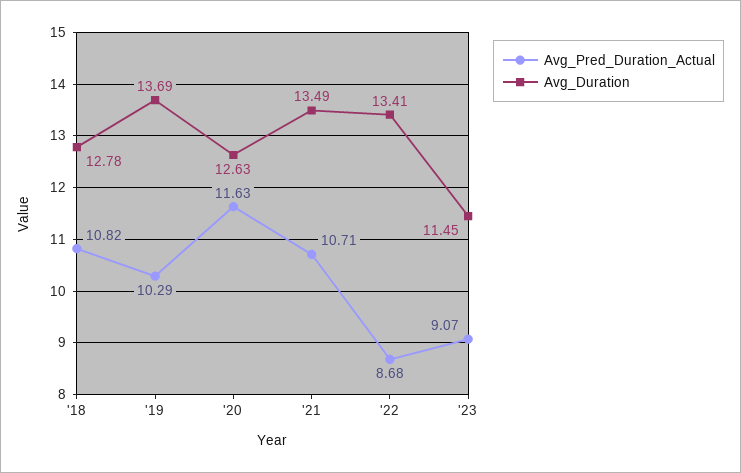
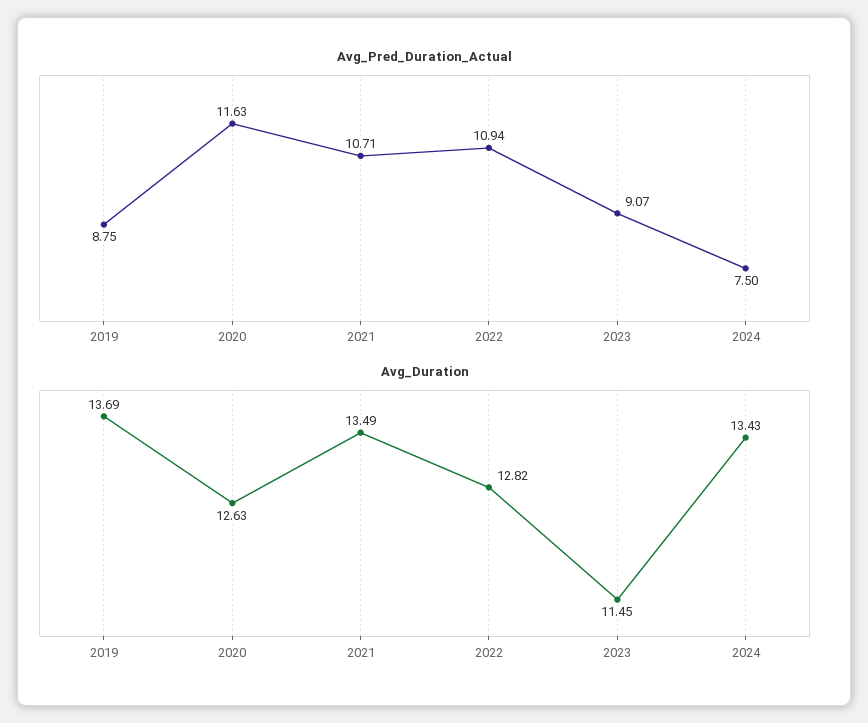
Avg_Pred_Duration_Actual, '18: 10.82 -> none
Avg_Duration, '18: 12.78 -> none
Avg_Pred_Duration_Actual, '19: 10.29 -> 8.75
Avg_Pred_Duration_Actual, '22: 8.68 -> 10.94
Avg_Duration, '22: 13.41 -> 12.82
Avg_Pred_Duration_Actual, 2024: none -> 7.5
Avg_Duration, 2024: none -> 13.43

